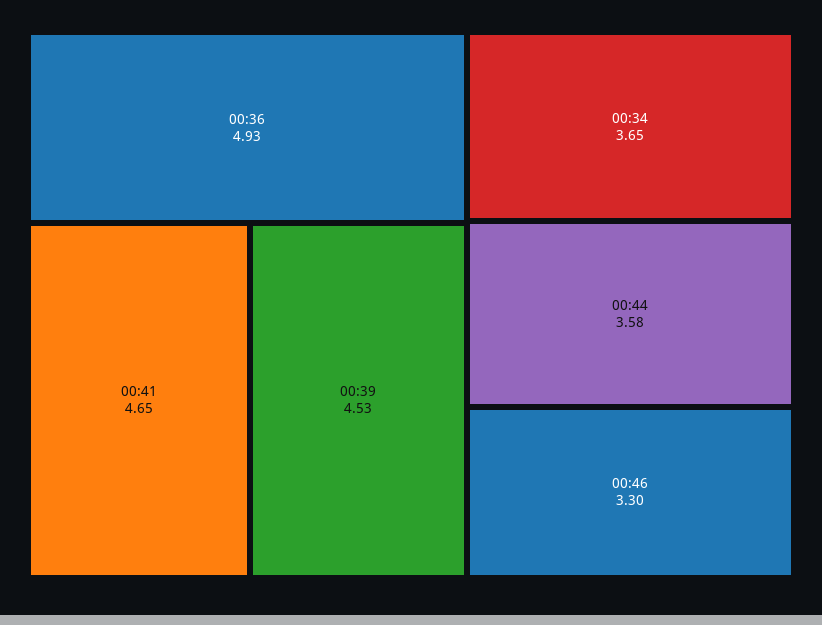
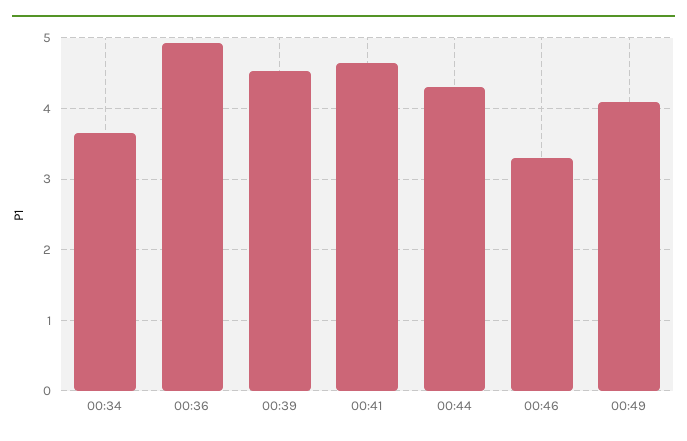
00:44: 3.58 -> 4.3
00:49: none -> 4.1

